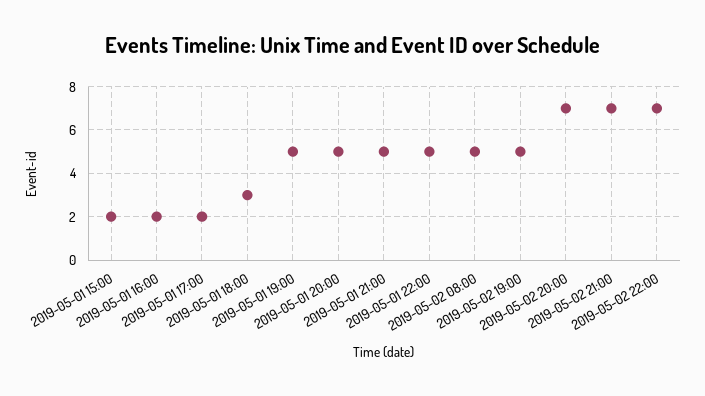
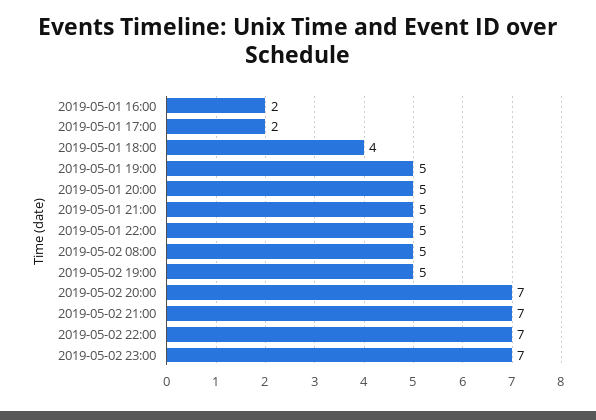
2019-05-01 15:00: 2 -> none
2019-05-01 18:00: 3 -> 4
2019-05-02 23:00: none -> 7

